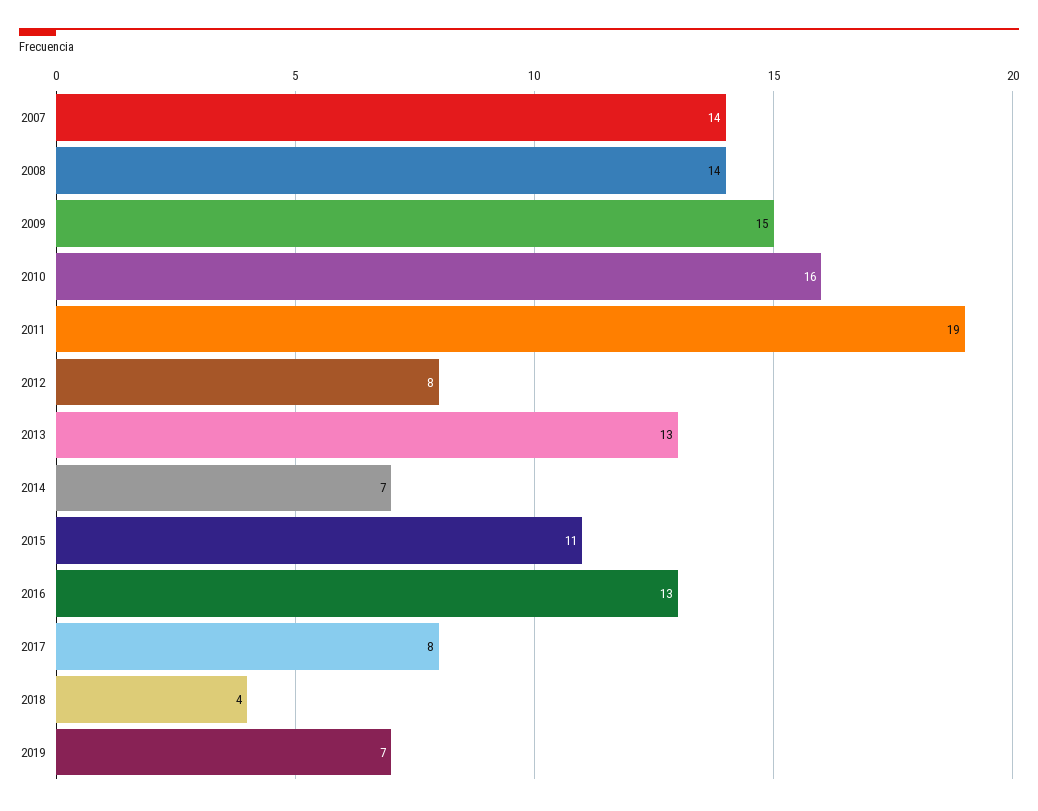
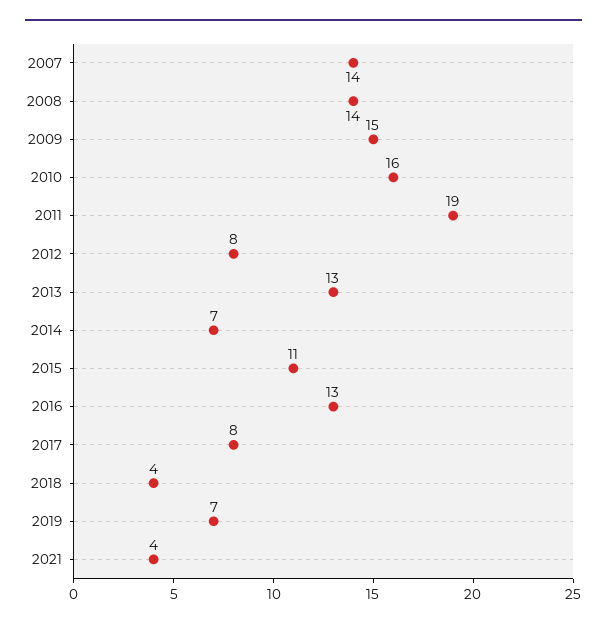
2021: none -> 4

